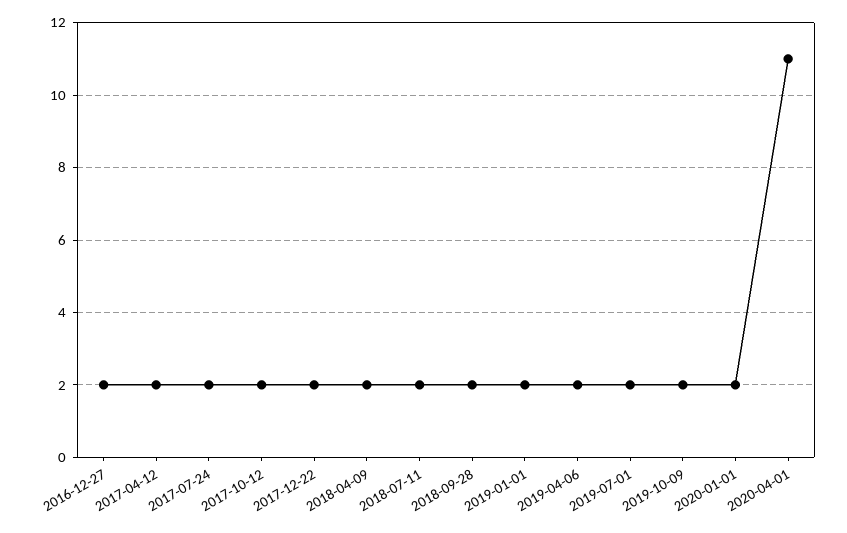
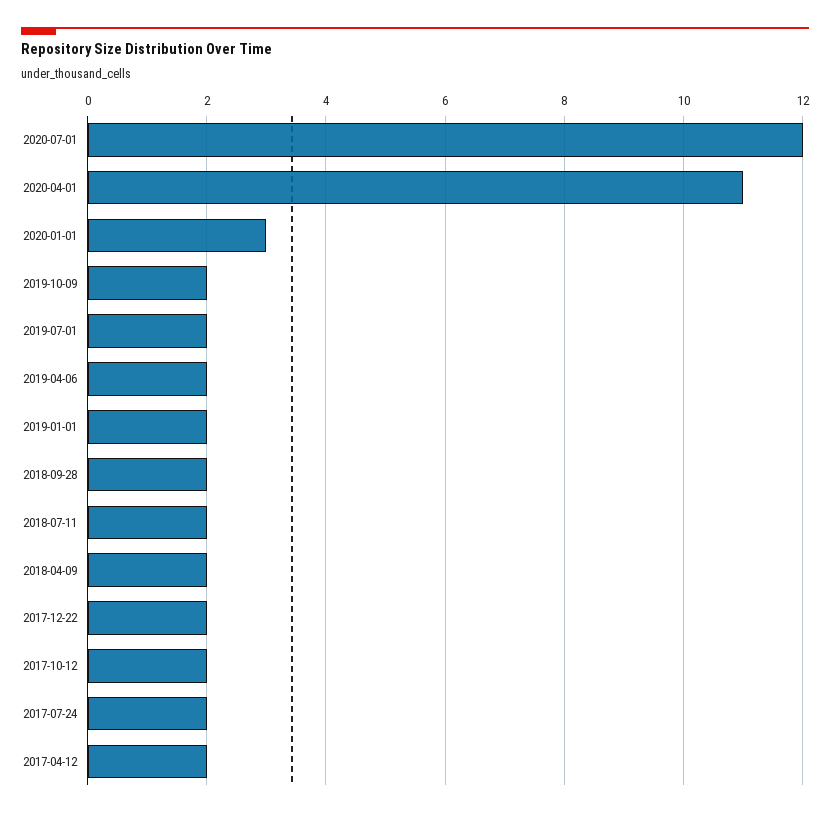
2016-12-27: 2 -> none
2020-01-01: 2 -> 3
2020-07-01: none -> 12

